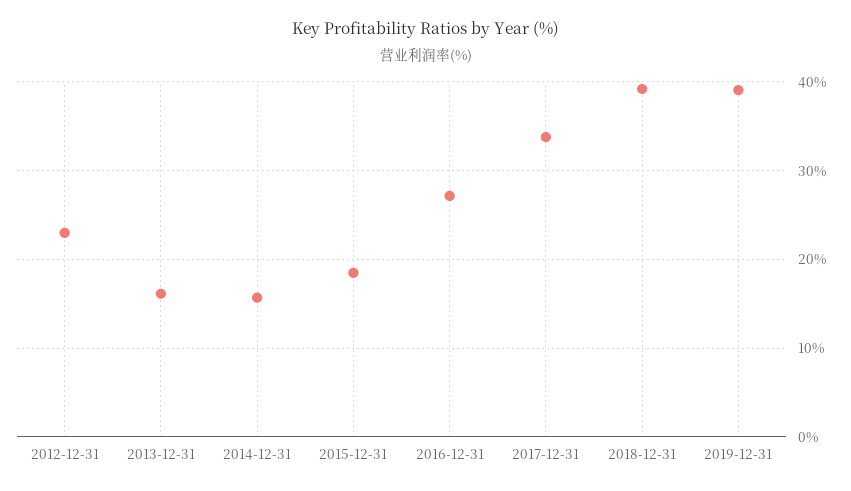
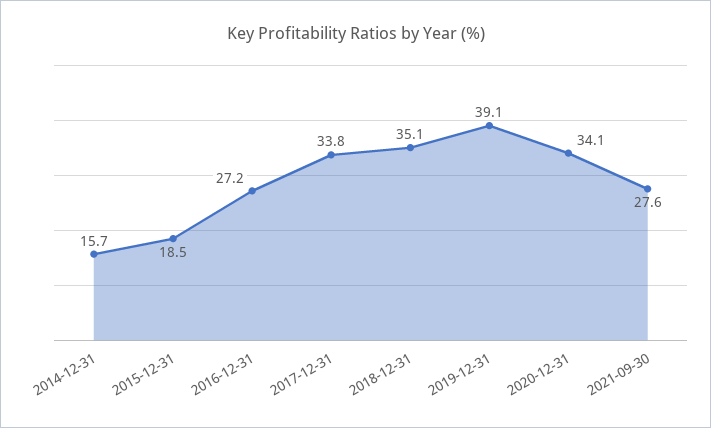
2012-12-31: 23 -> none
2013-12-31: 16 -> none
2018-12-31: 39 -> 35.1
2020-12-31: none -> 34.1
2021-09-30: none -> 27.6

